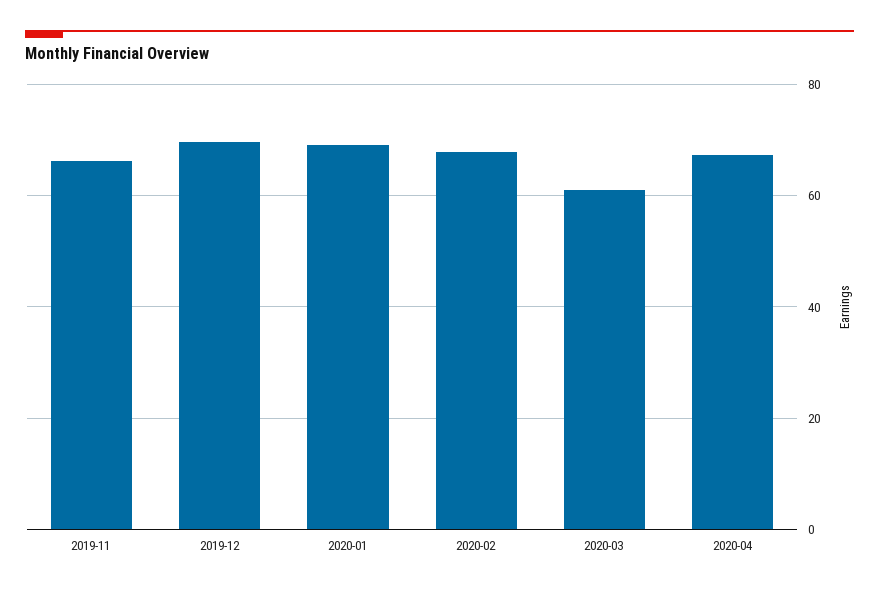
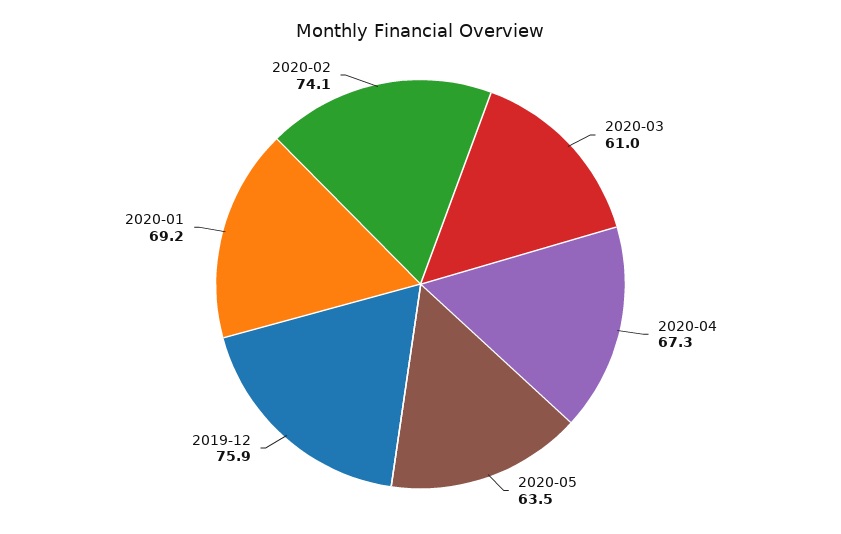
2019-11: 66 -> none
2019-12: 70 -> 75.9
2020-02: 68 -> 74.1
2020-05: none -> 63.5

